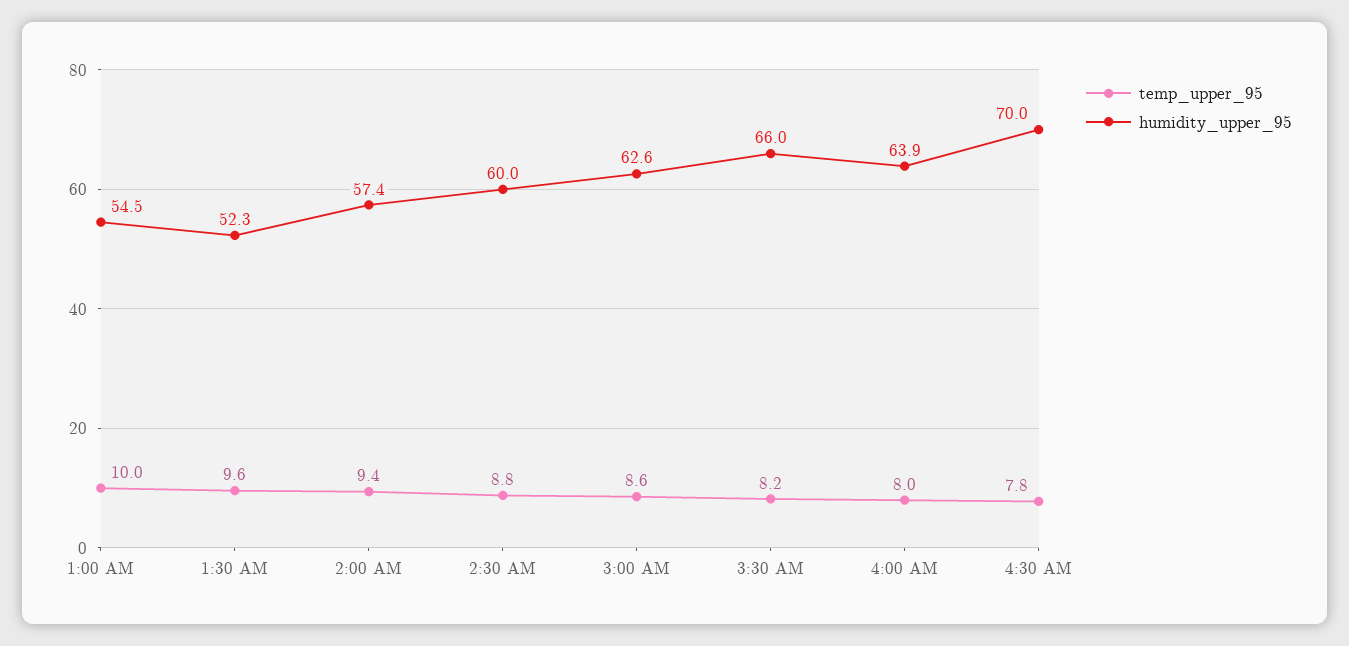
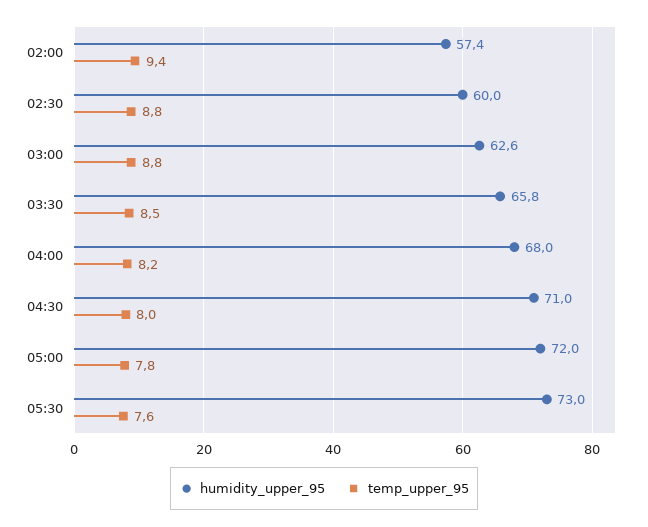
temp_upper_95, 1:00 AM: 10 -> none
humidity_upper_95, 1:00 AM: 54.5 -> none
temp_upper_95, 1:30 AM: 9.6 -> none
humidity_upper_95, 1:30 AM: 52.3 -> none
temp_upper_95, 3:00 AM: 8.6 -> 8.8
temp_upper_95, 3:30 AM: 8.2 -> 8.5
humidity_upper_95, 3:30 AM: 66 -> 65.8
temp_upper_95, 4:00 AM: 8 -> 8.2
humidity_upper_95, 4:00 AM: 63.9 -> 68
temp_upper_95, 4:30 AM: 7.8 -> 8
humidity_upper_95, 4:30 AM: 70 -> 71
humidity_upper_95, 05:00: none -> 72
temp_upper_95, 05:00: none -> 7.8
humidity_upper_95, 05:30: none -> 73
temp_upper_95, 05:30: none -> 7.6

